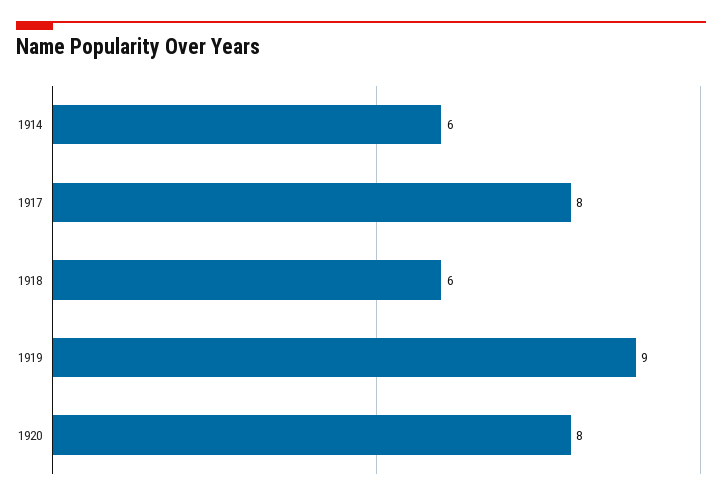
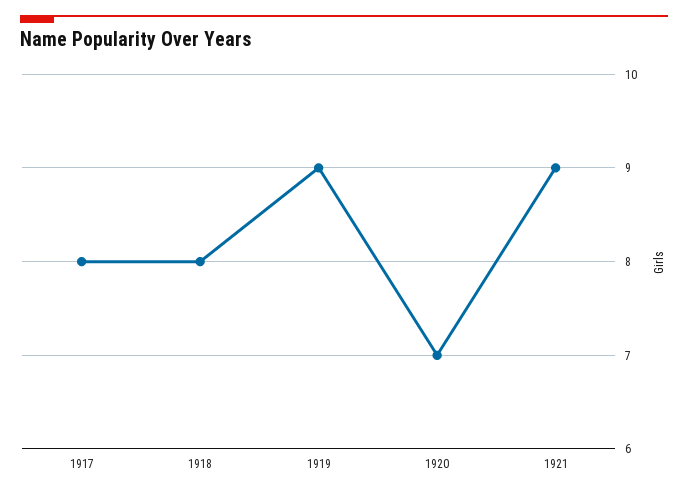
1914: 6 -> none
1918: 6 -> 8
1920: 8 -> 7
1921: none -> 9

